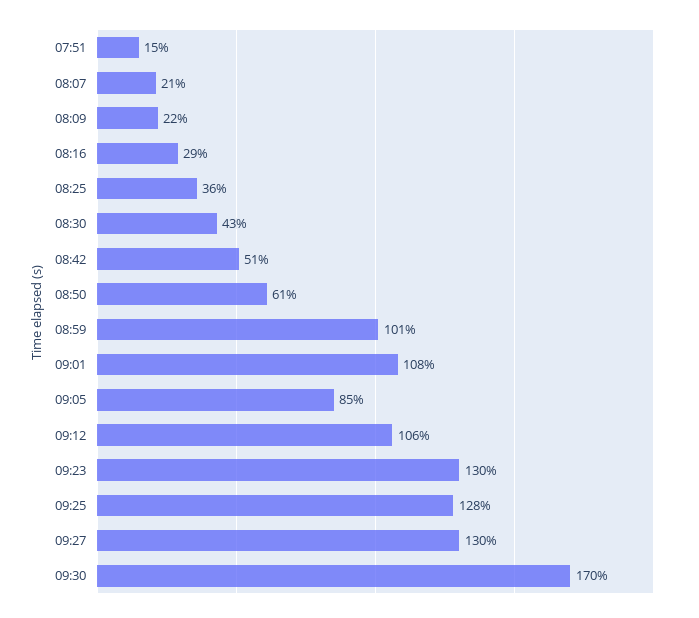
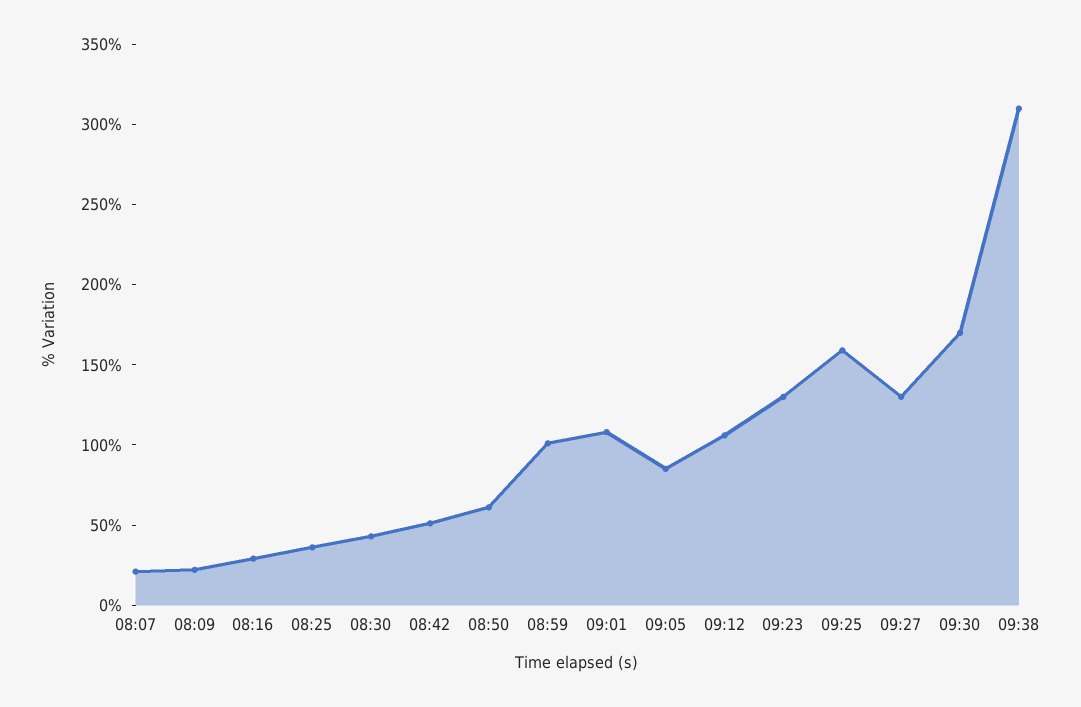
07:51: 15 -> none
09:25: 128 -> 160
09:38: none -> 310

